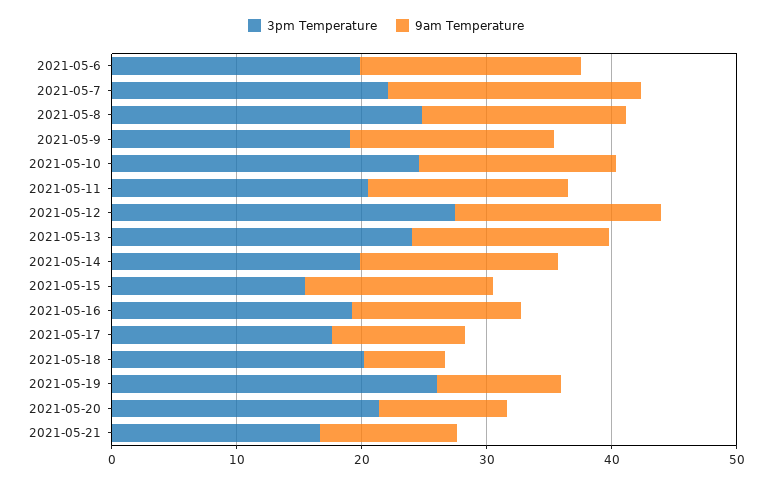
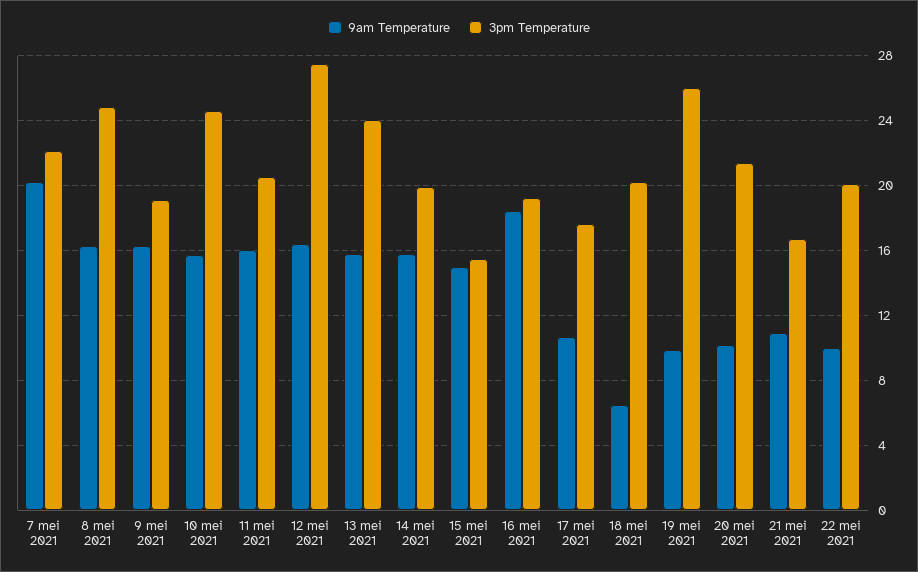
3pm Temperature, 2021-05-6: 20 -> none
9am Temperature, 2021-05-6: 18 -> none
9am Temperature, 2021-05-16: 14 -> 18.5
9am Temperature, 22 mei 2021: none -> 10
3pm Temperature, 22 mei 2021: none -> 20

